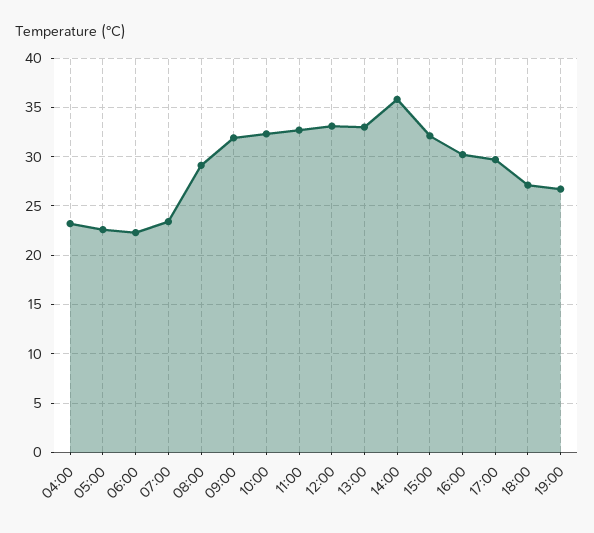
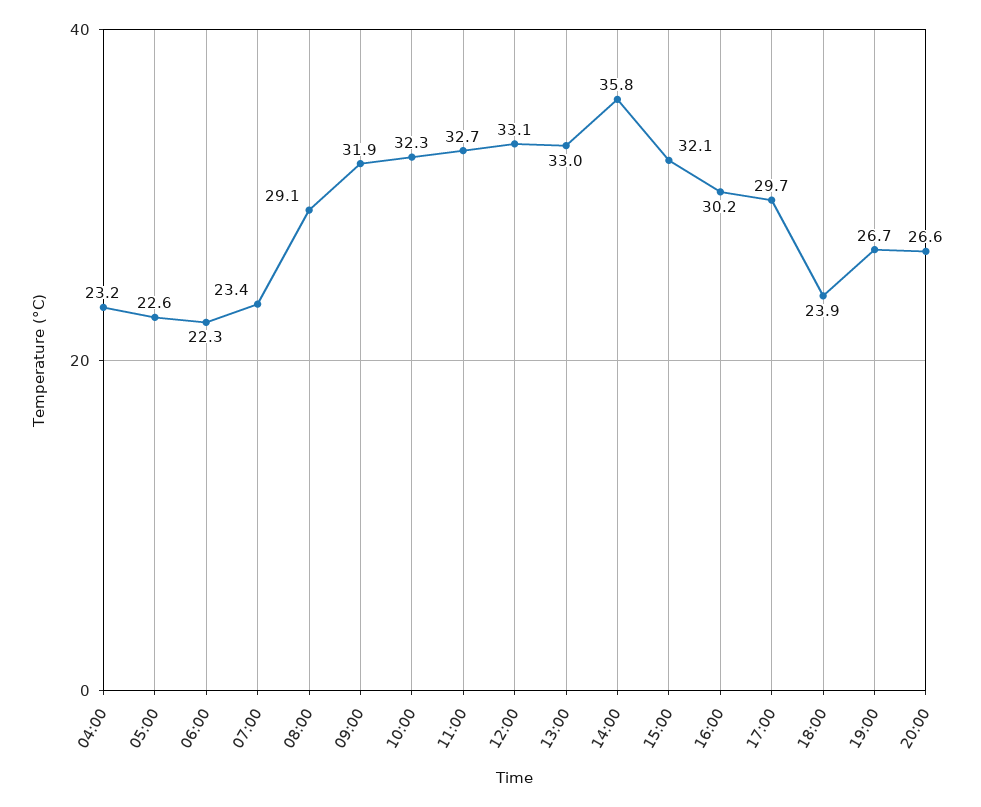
18:00: 27 -> 23.9
20:00: none -> 26.6

